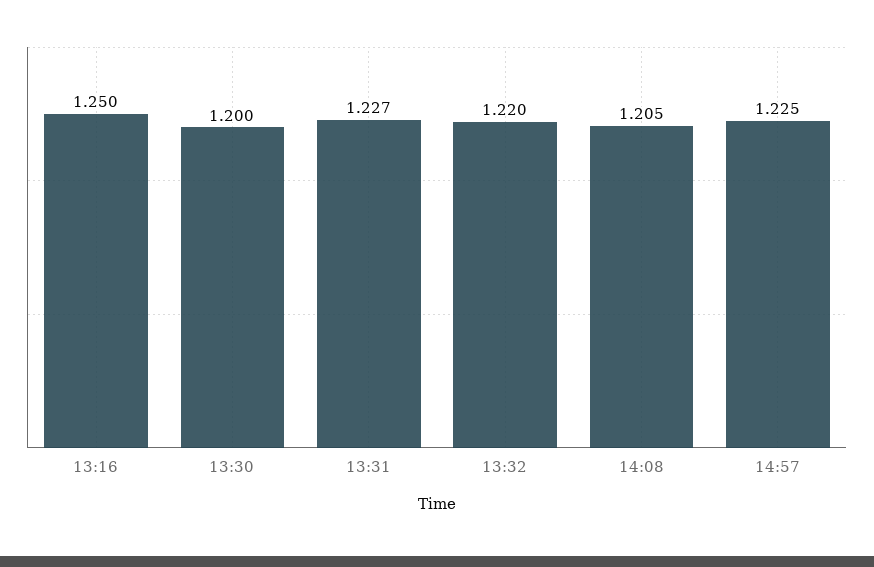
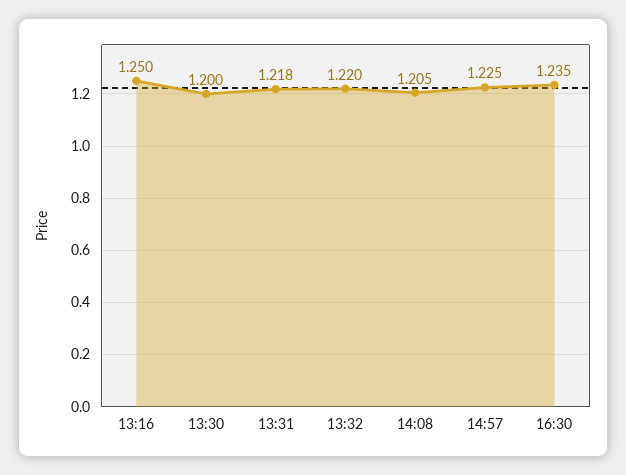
13:31: 1.227 -> 1.218
16:30: none -> 1.235

